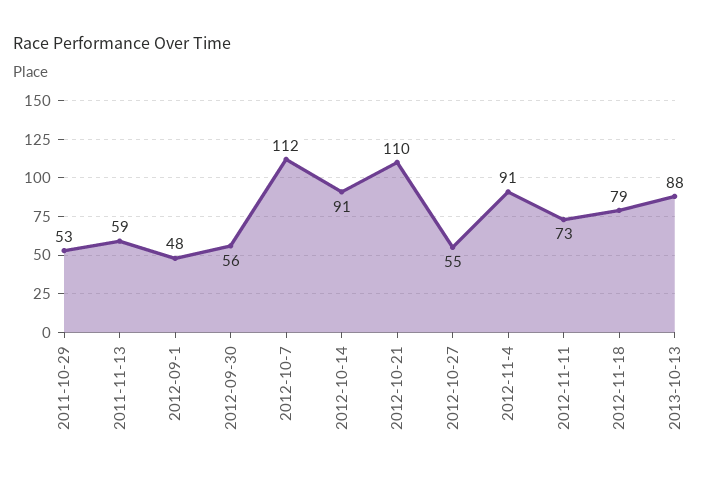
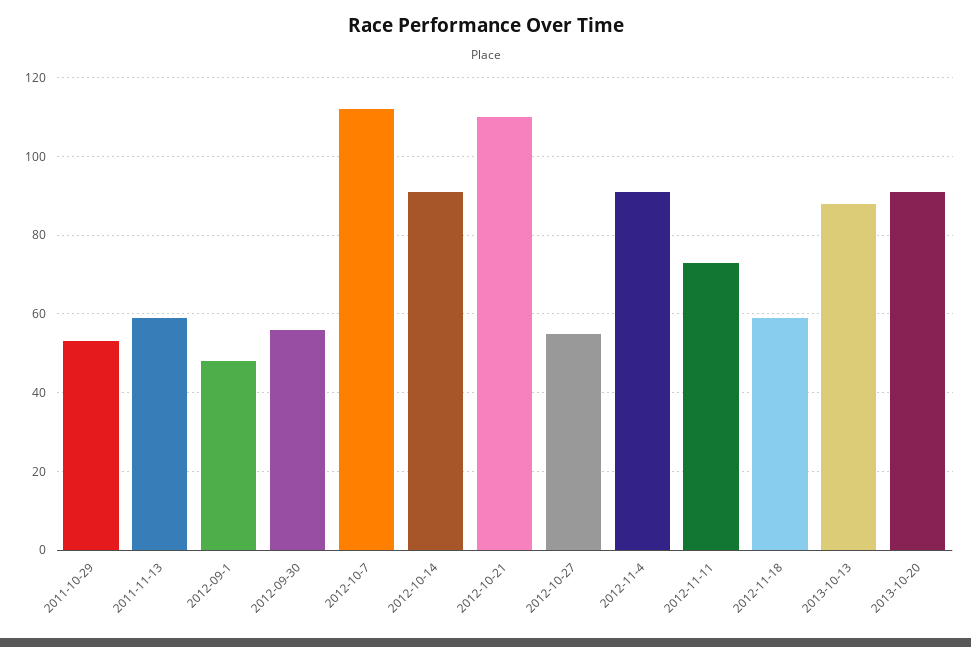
2012-11-18: 79 -> 60
2013-10-20: none -> 90

